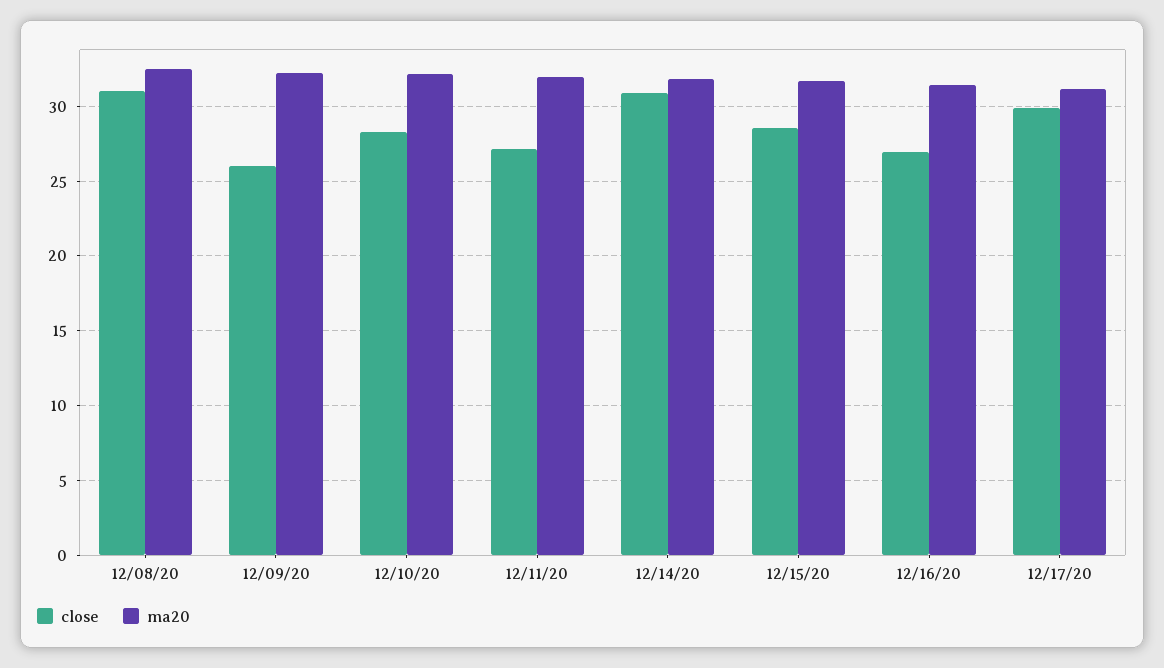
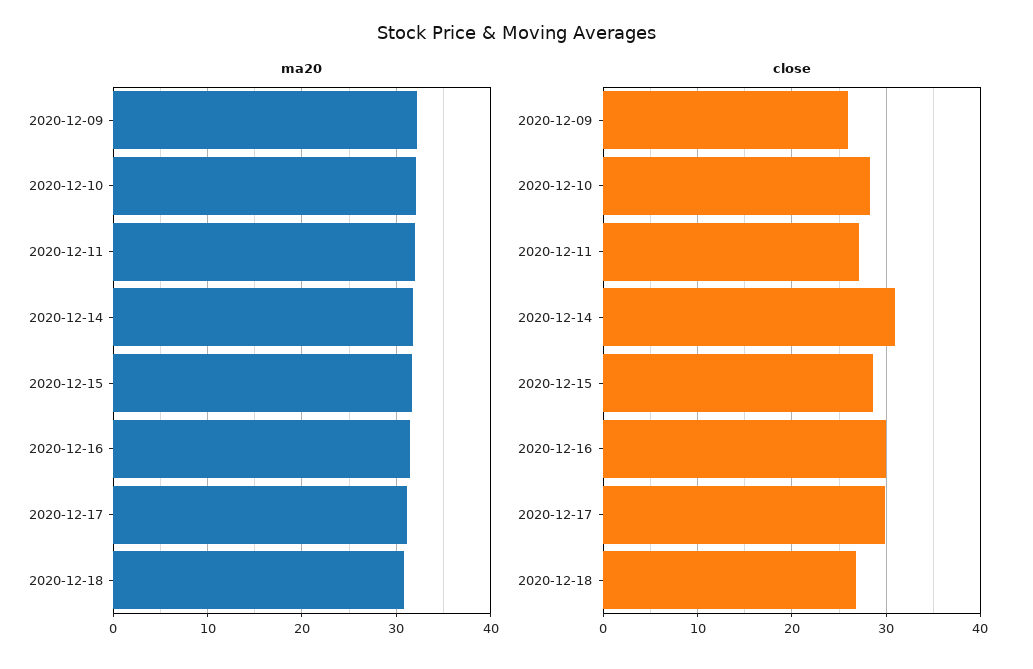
close, 12/08/20: 31 -> none
ma20, 12/08/20: 32.5 -> none
close, 12/16/20: 27 -> 30
ma20, 2020-12-18: none -> 31
close, 2020-12-18: none -> 27

